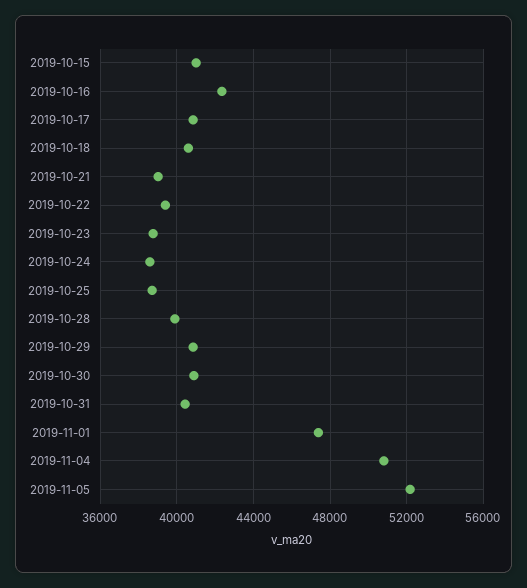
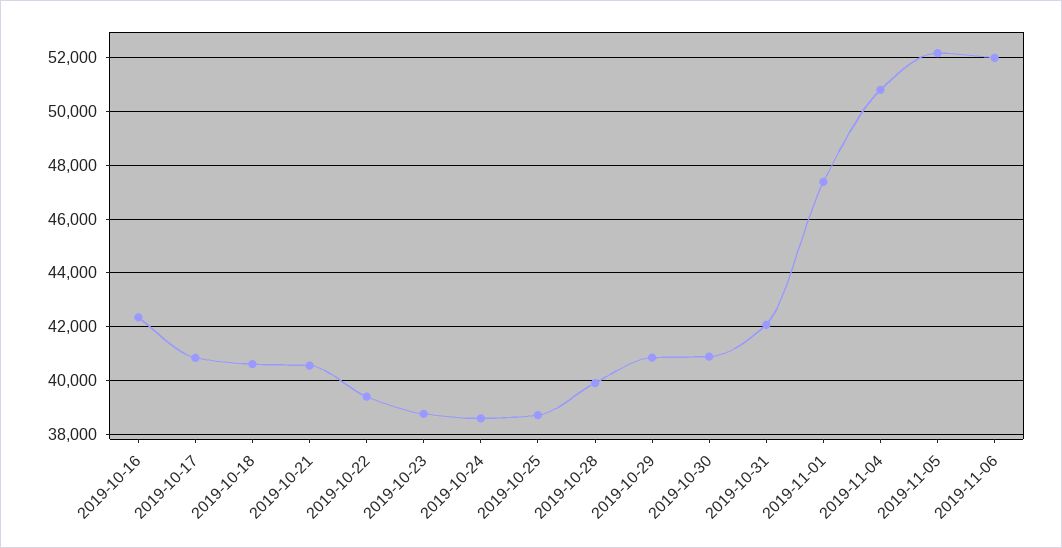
2019-10-15: 41000 -> none
2019-10-21: 39000 -> 40500
2019-10-31: 40500 -> 42000
2019-11-06: none -> 52000

